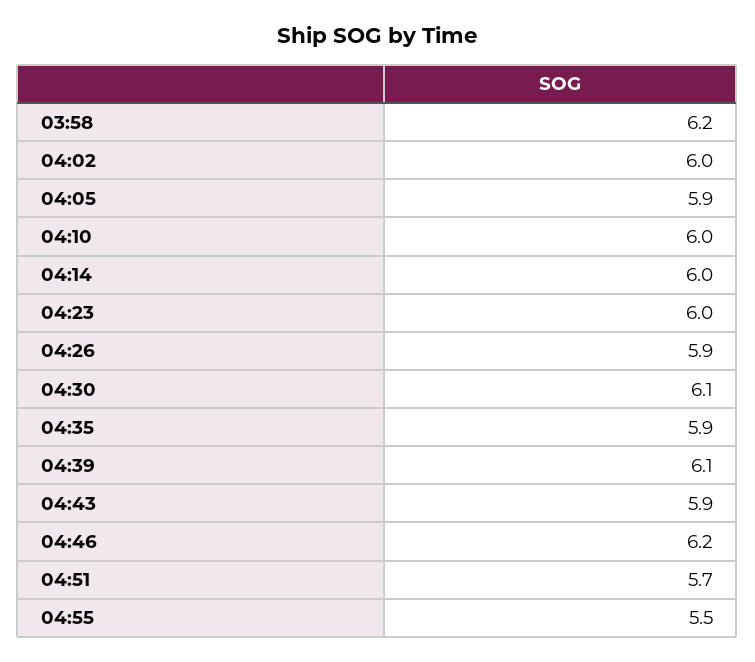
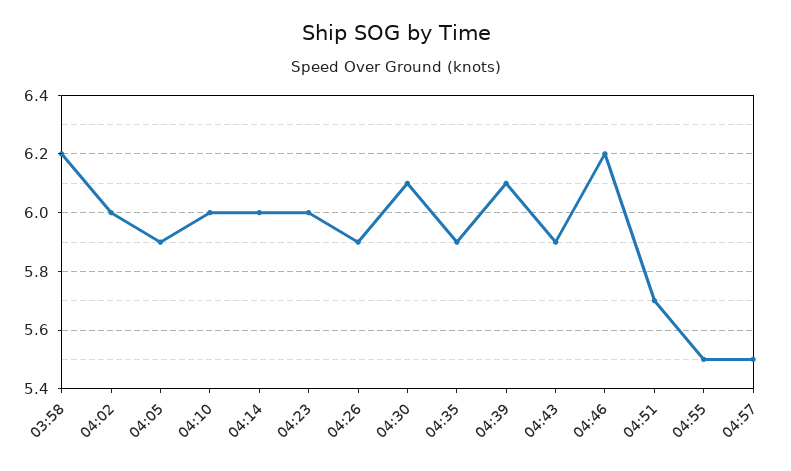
04:57: none -> 5.5

